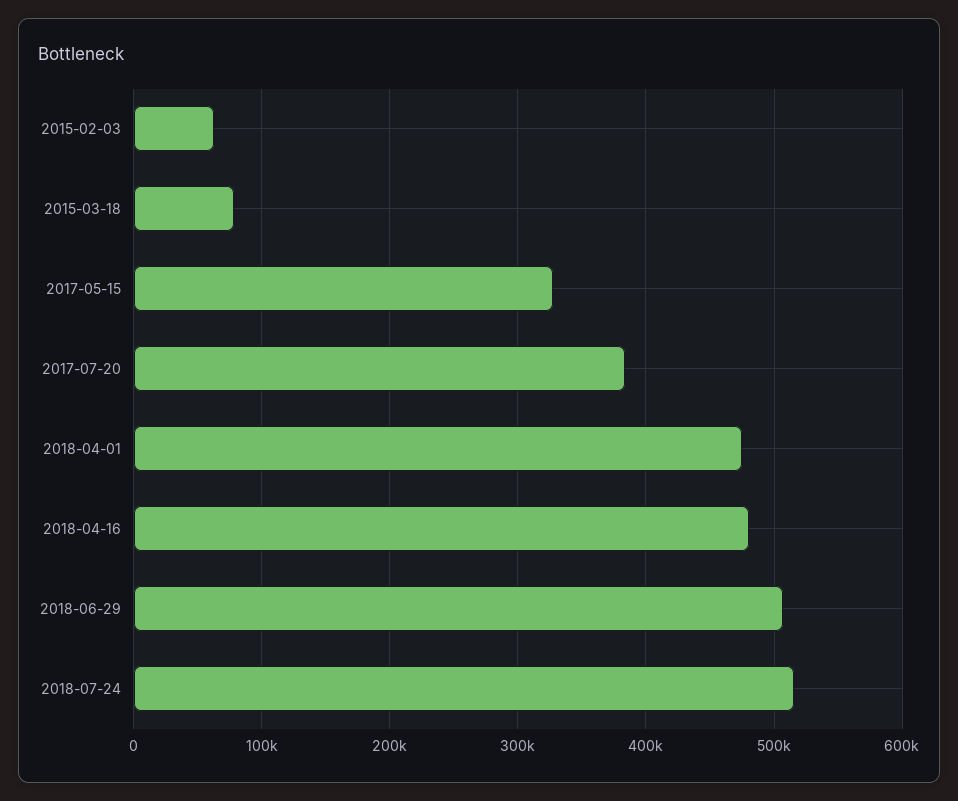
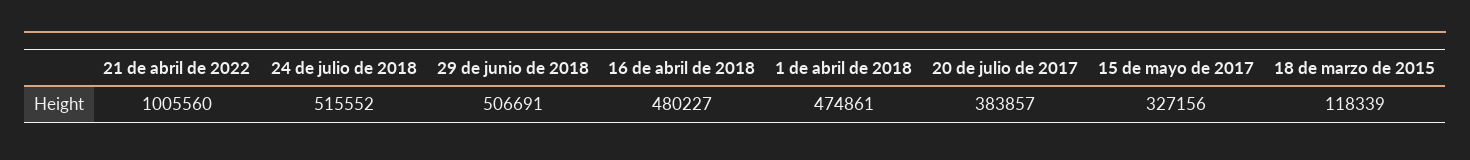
2015-02-03: 60000 -> none
2015-03-18: 80000 -> 118339
21 de abril de 2022: none -> 1005560

